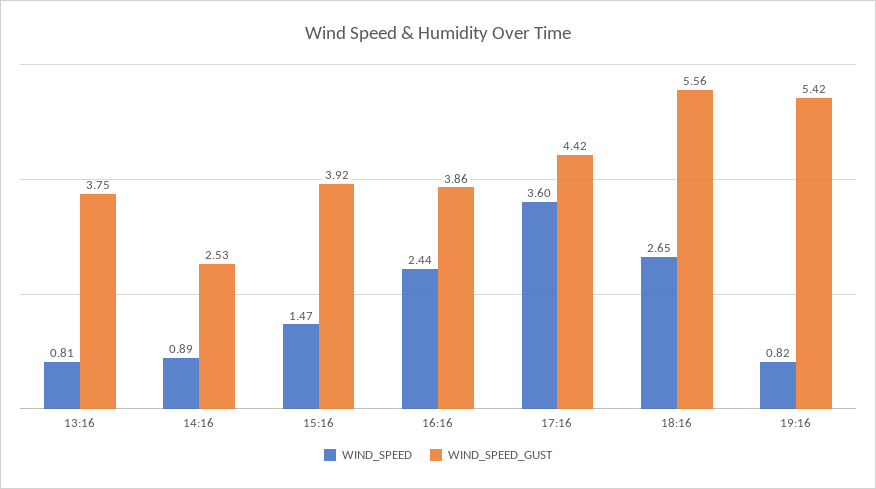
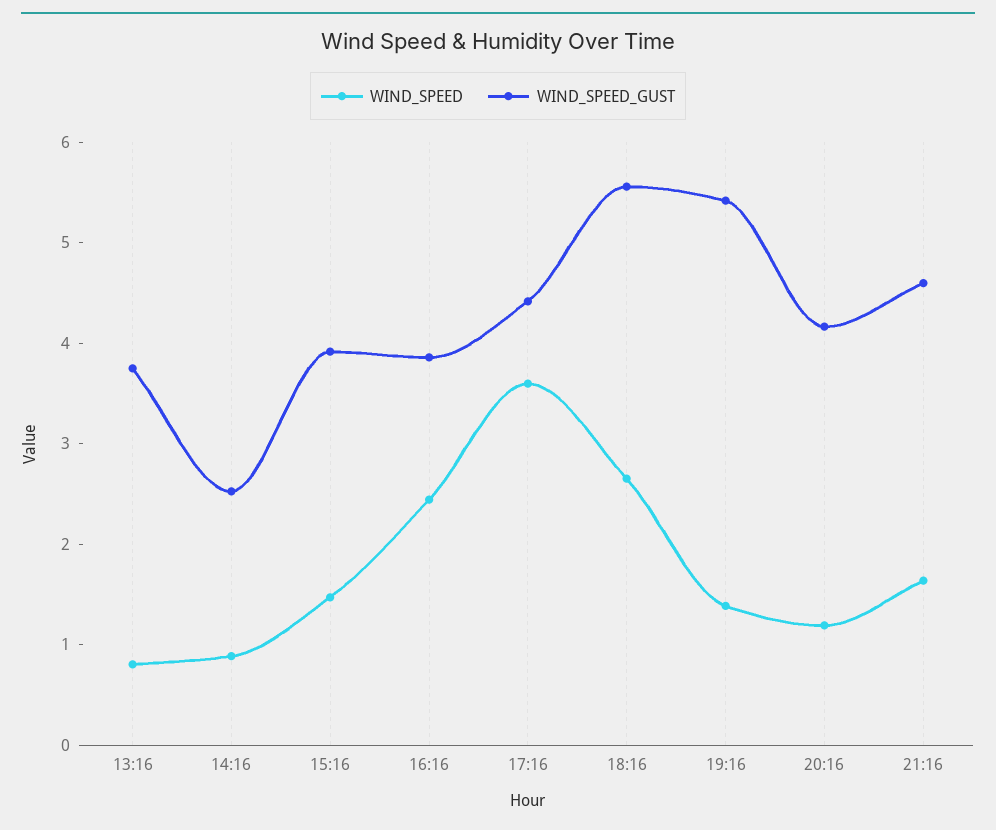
WIND_SPEED, 19:16: 0.82 -> 1.4
WIND_SPEED, 20:16: none -> 1.2
WIND_SPEED_GUST, 20:16: none -> 4.2
WIND_SPEED, 21:16: none -> 1.6
WIND_SPEED_GUST, 21:16: none -> 4.6

